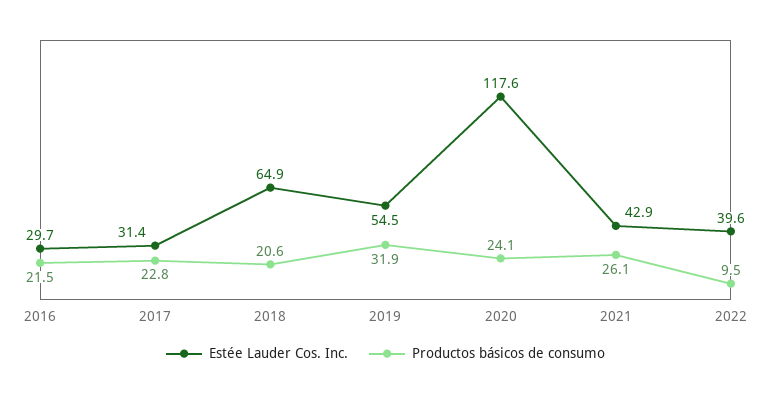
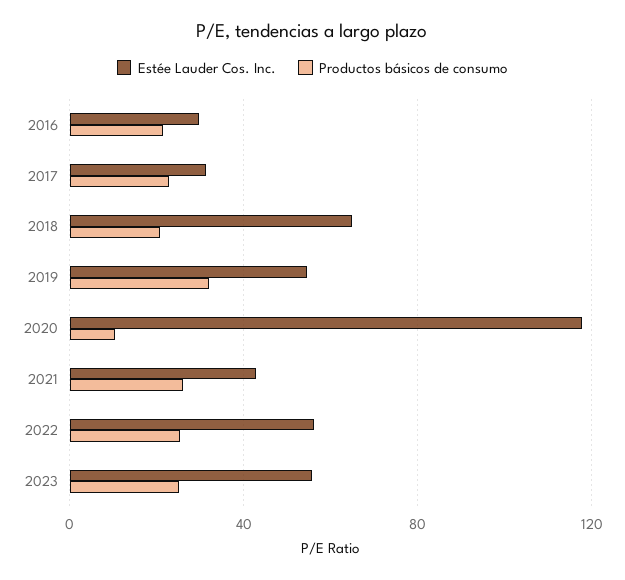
Productos básicos de consumo, 2020: 24.1 -> 10
Estée Lauder Cos. Inc., 2022: 39.6 -> 55
Productos básicos de consumo, 2022: 9.5 -> 25
Estée Lauder Cos. Inc., 2023: none -> 55
Productos básicos de consumo, 2023: none -> 25

